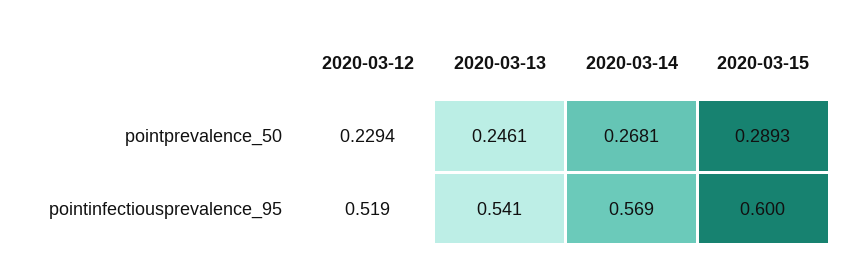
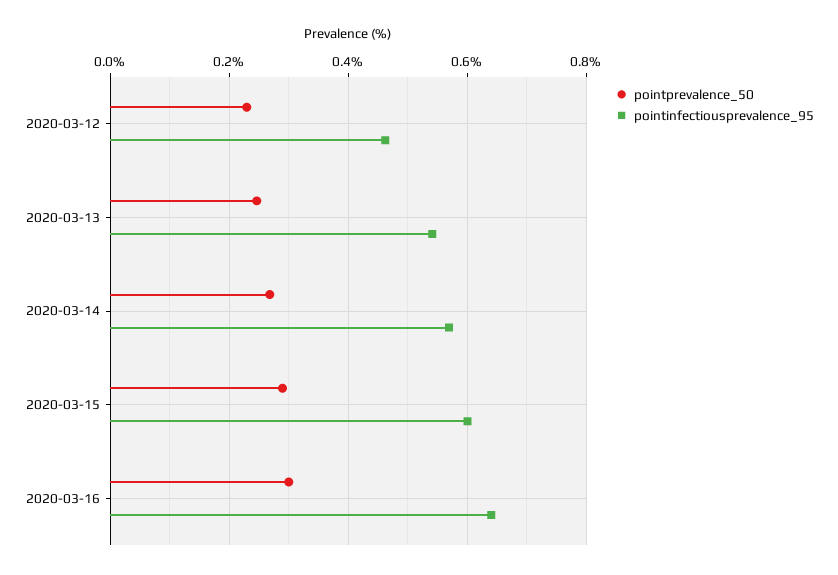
pointinfectiousprevalence_95, 2020-03-12: 0.519 -> 0.46
pointprevalence_50, 2020-03-16: none -> 0.3
pointinfectiousprevalence_95, 2020-03-16: none -> 0.64

